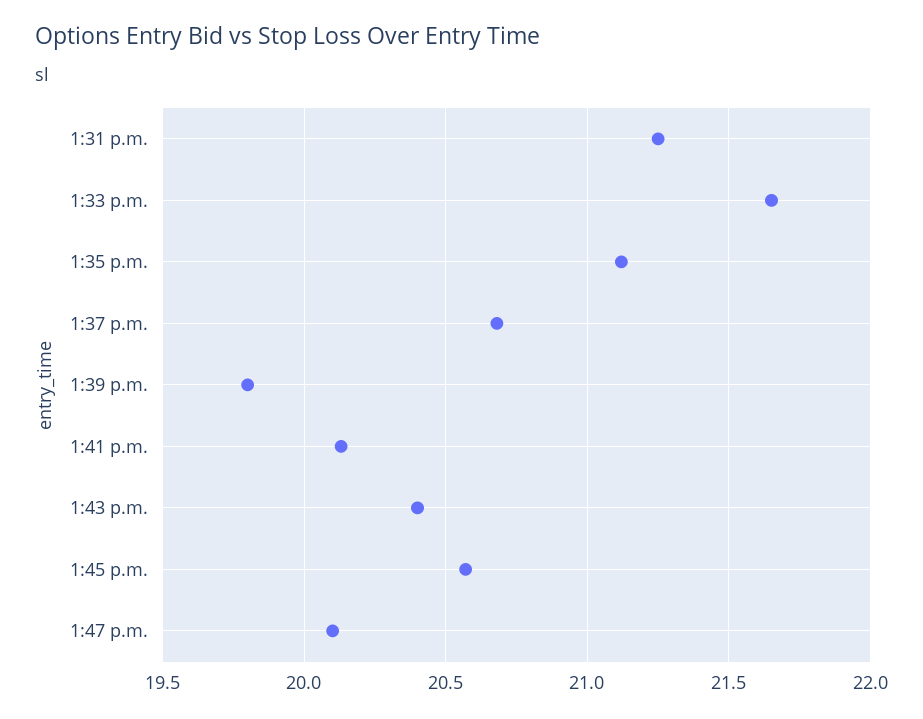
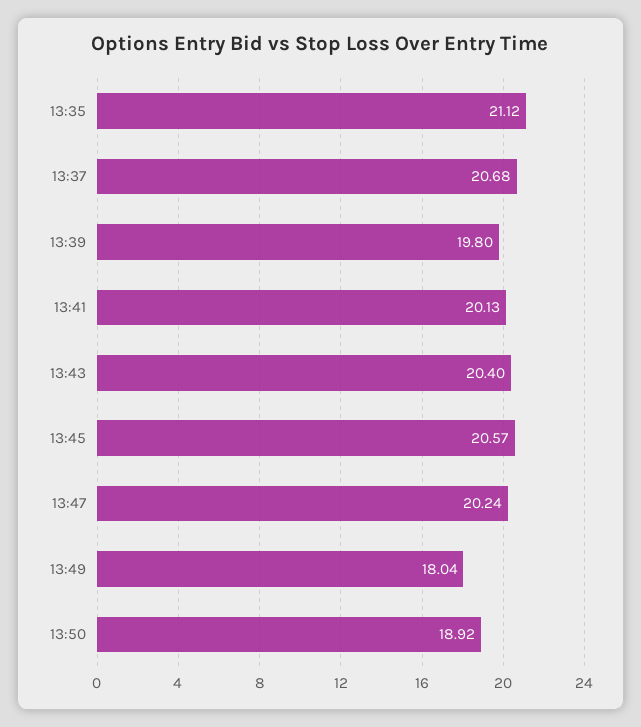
1:31 p.m.: 21.25 -> none
1:33 p.m.: 21.65 -> none
1:47 p.m.: 20.1 -> 20.24
13:49: none -> 18.04
13:50: none -> 18.92

